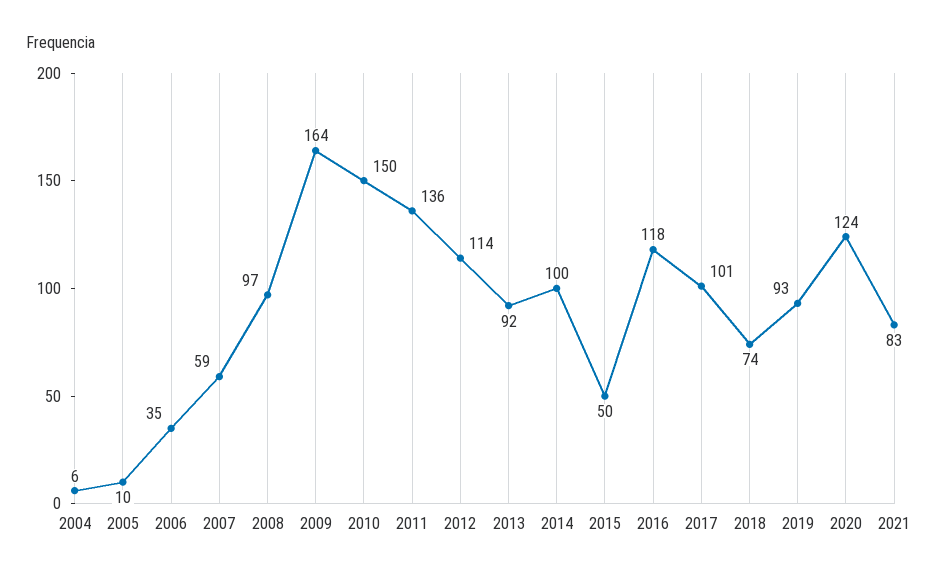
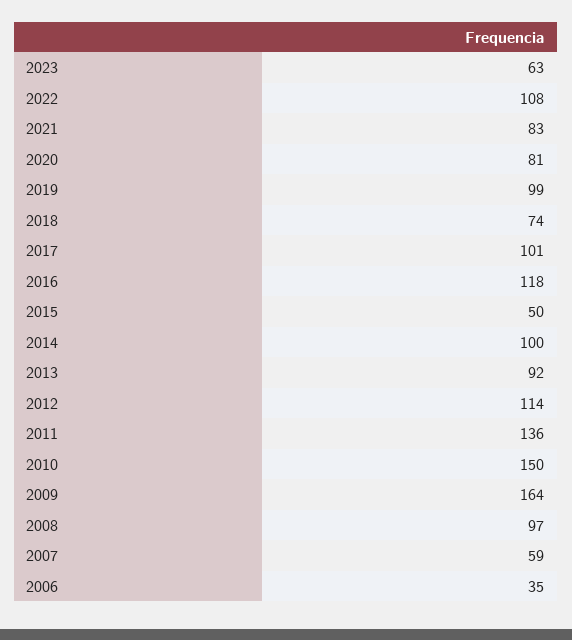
2004: 6 -> none
2005: 10 -> none
2019: 93 -> 99
2020: 124 -> 81
2023: none -> 63
2022: none -> 108

